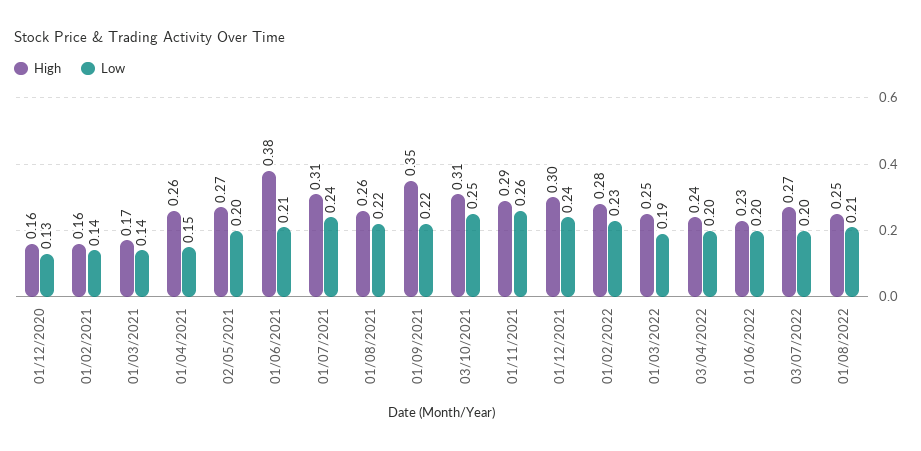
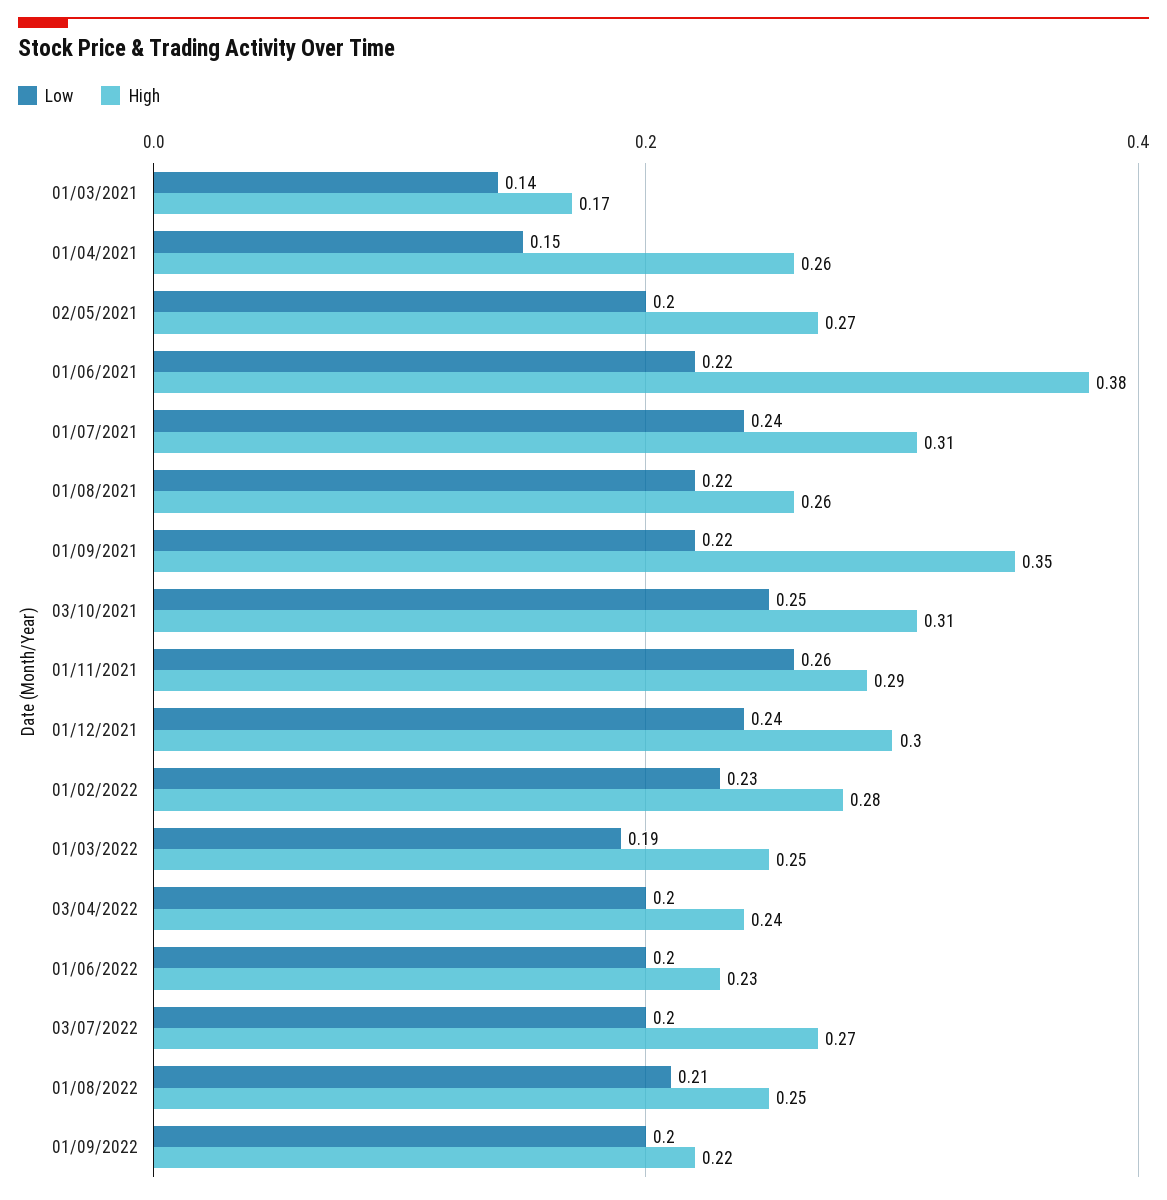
High, 01/12/2020: 0.16 -> none
Low, 01/12/2020: 0.13 -> none
High, 01/02/2021: 0.16 -> none
Low, 01/02/2021: 0.14 -> none
Low, 01/06/2021: 0.21 -> 0.22
Low, 01/09/2022: none -> 0.2
High, 01/09/2022: none -> 0.22

